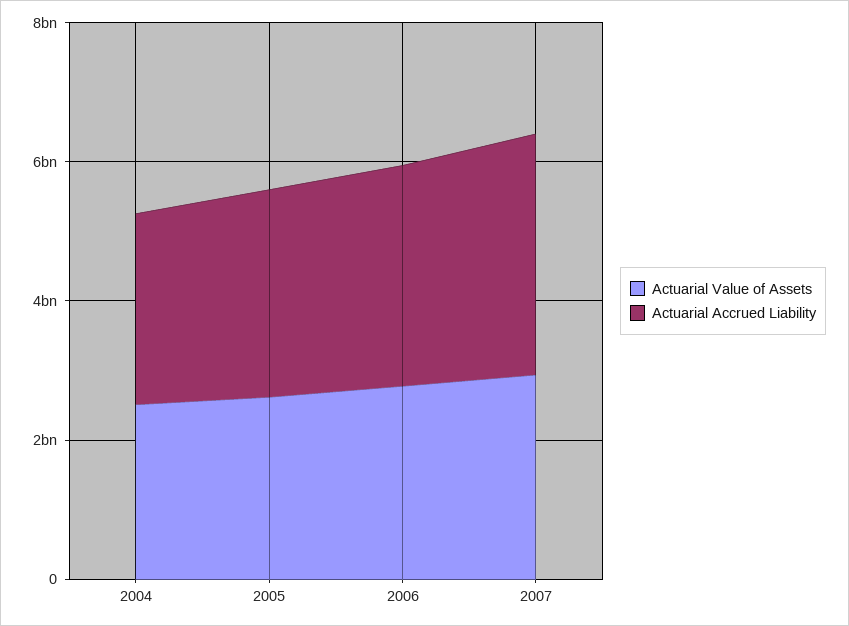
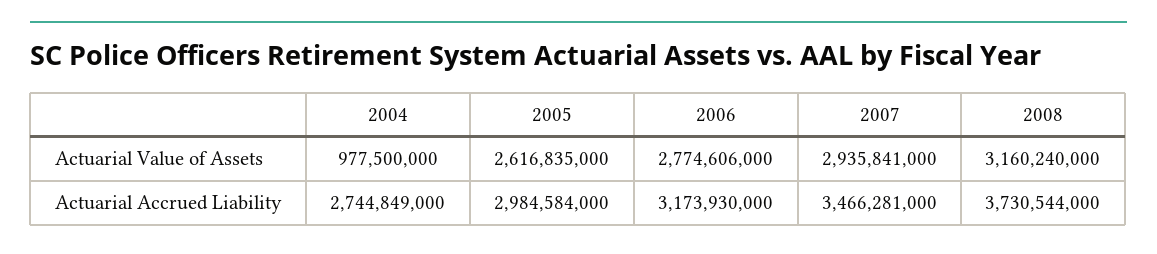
Actuarial Value of Assets, 2004: 2500000000 -> 977500000
Actuarial Value of Assets, 2008: none -> 3160240000
Actuarial Accrued Liability, 2008: none -> 3730544000

